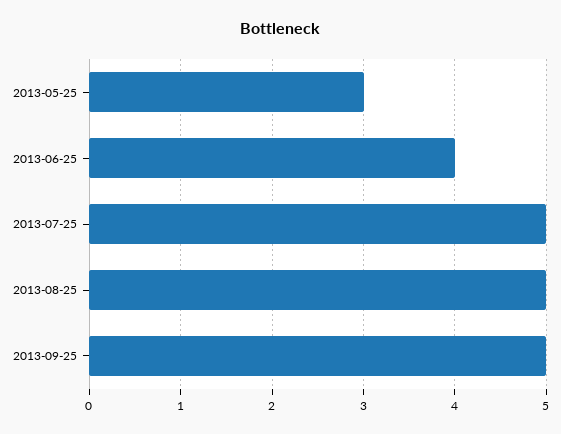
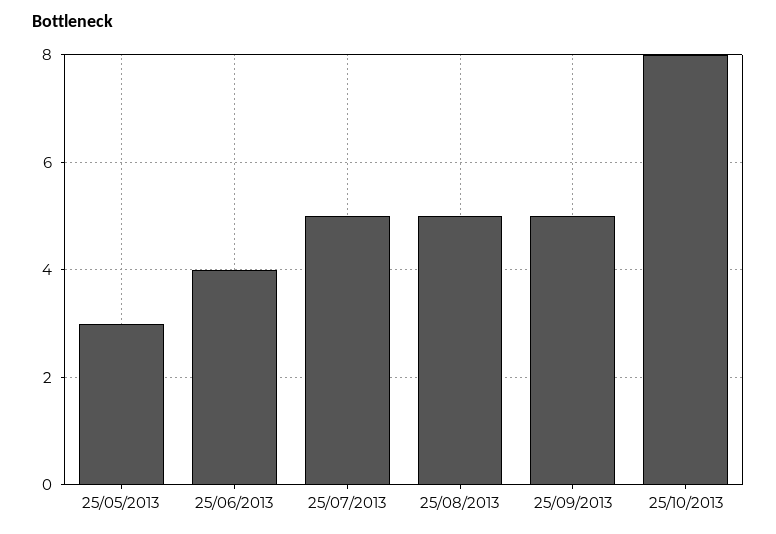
25/10/2013: none -> 8

